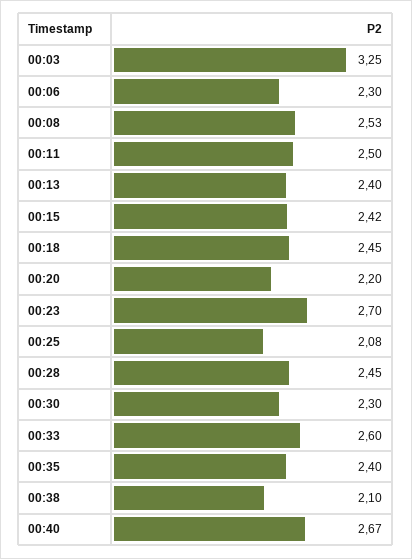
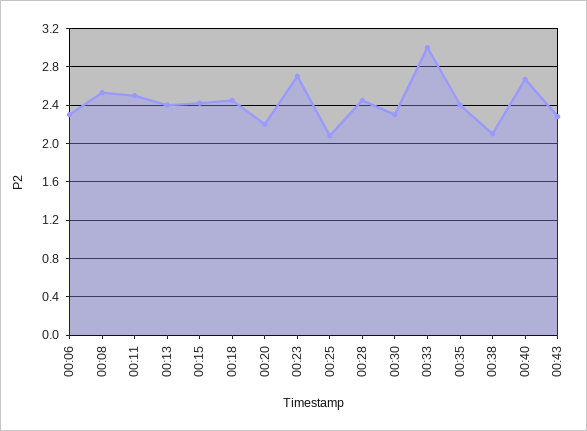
00:03: 3.25 -> none
00:33: 2.6 -> 3
00:43: none -> 2.3

